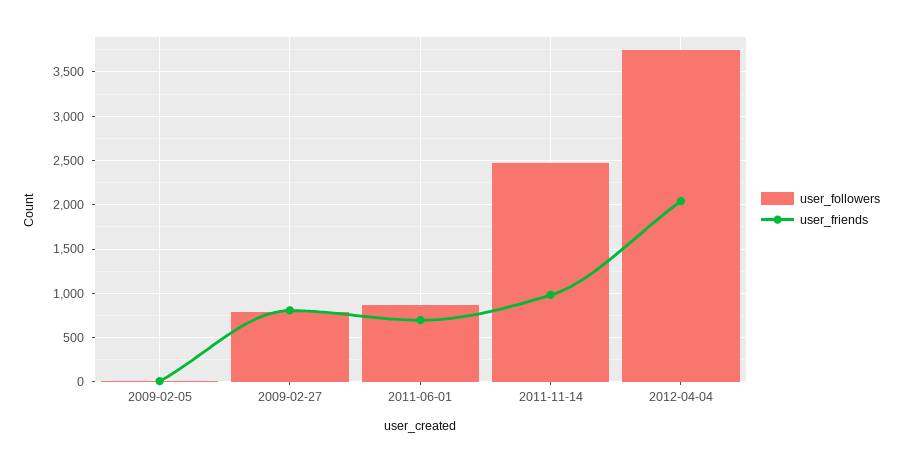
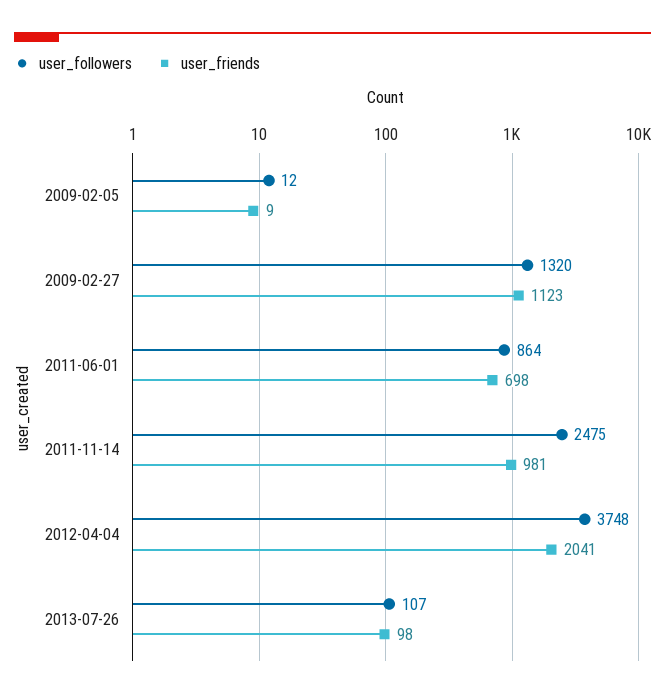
user_followers, 2009-02-27: 800 -> 1320
user_friends, 2009-02-27: 800 -> 1123
user_followers, 2013-07-26: none -> 107
user_friends, 2013-07-26: none -> 98

